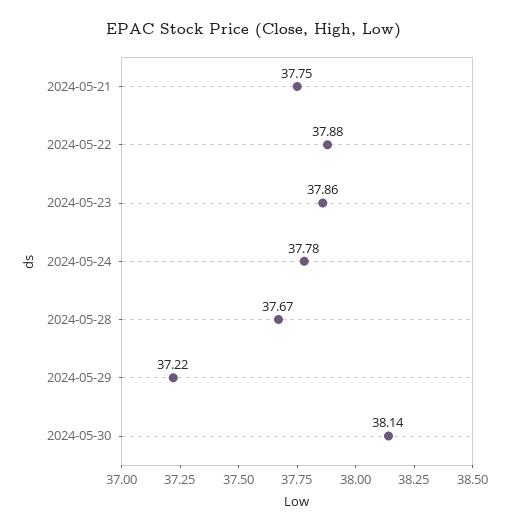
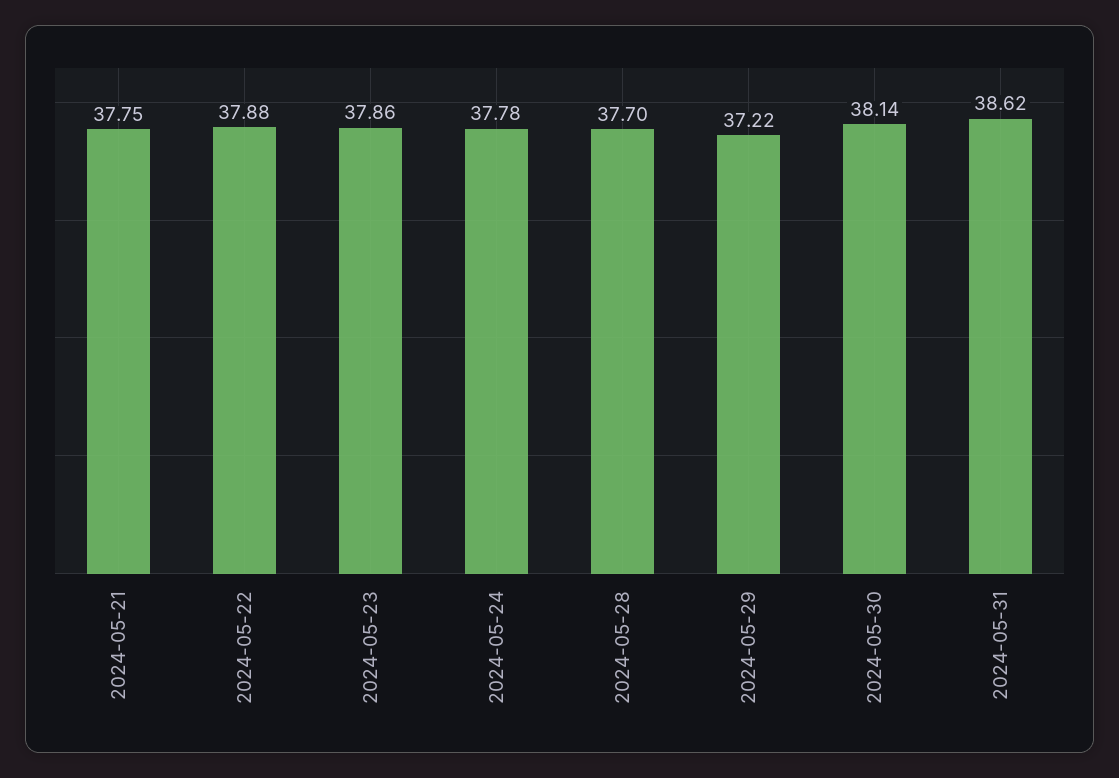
2024-05-28: 37.67 -> 37.7
2024-05-31: none -> 38.62

